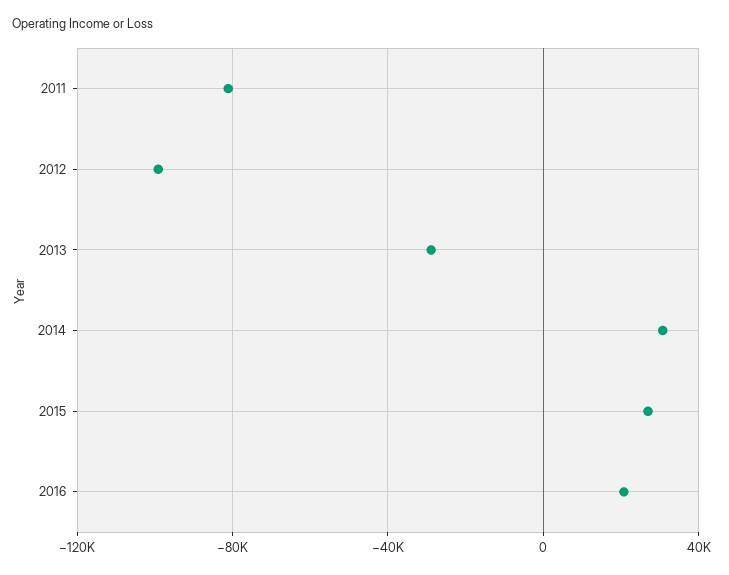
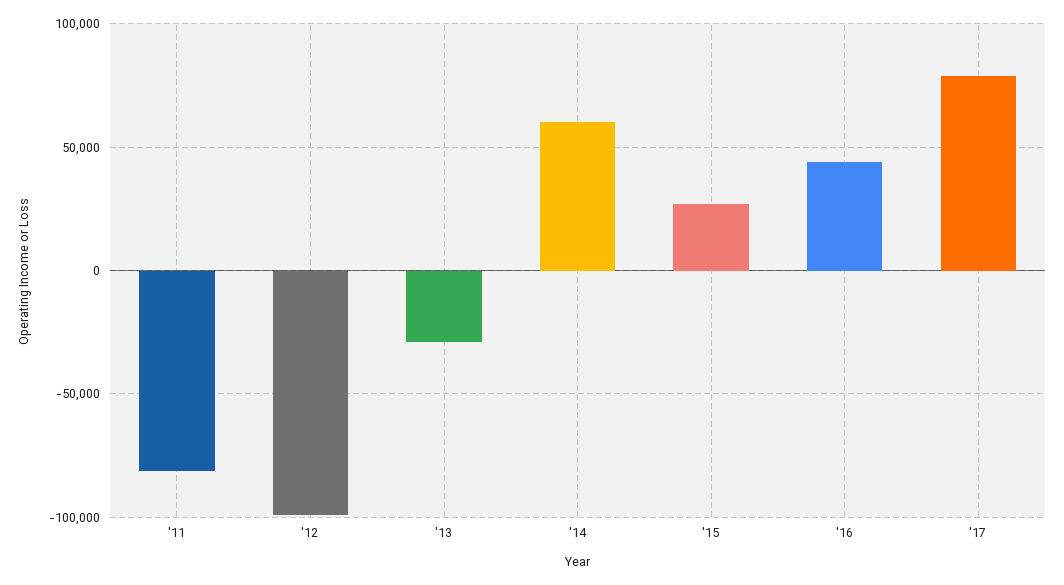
2014: 30000 -> 60000
2016: 20000 -> 45000
'17: none -> 80000

